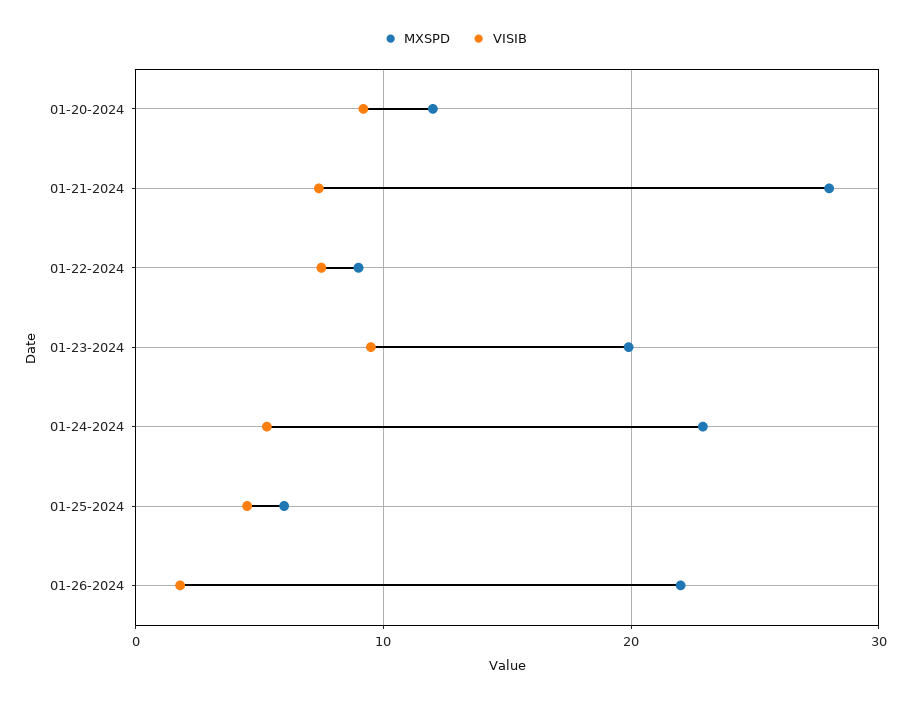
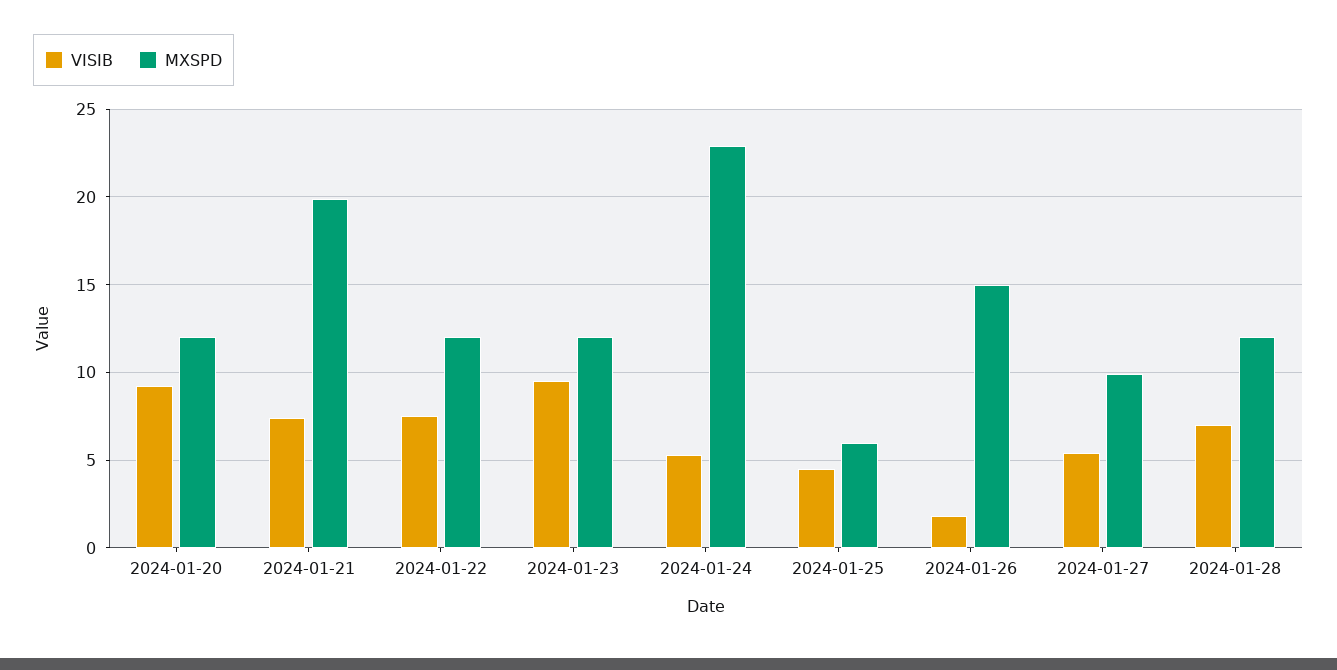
MXSPD, 01-21-2024: 28 -> 20
MXSPD, 01-22-2024: 9 -> 12
MXSPD, 01-23-2024: 20 -> 12
MXSPD, 01-26-2024: 22 -> 15
VISIB, 2024-01-27: none -> 5.5
MXSPD, 2024-01-27: none -> 10
VISIB, 2024-01-28: none -> 7
MXSPD, 2024-01-28: none -> 12

